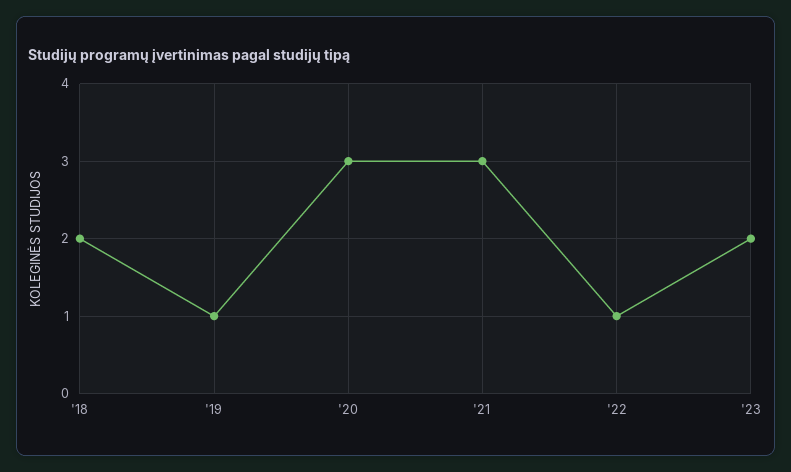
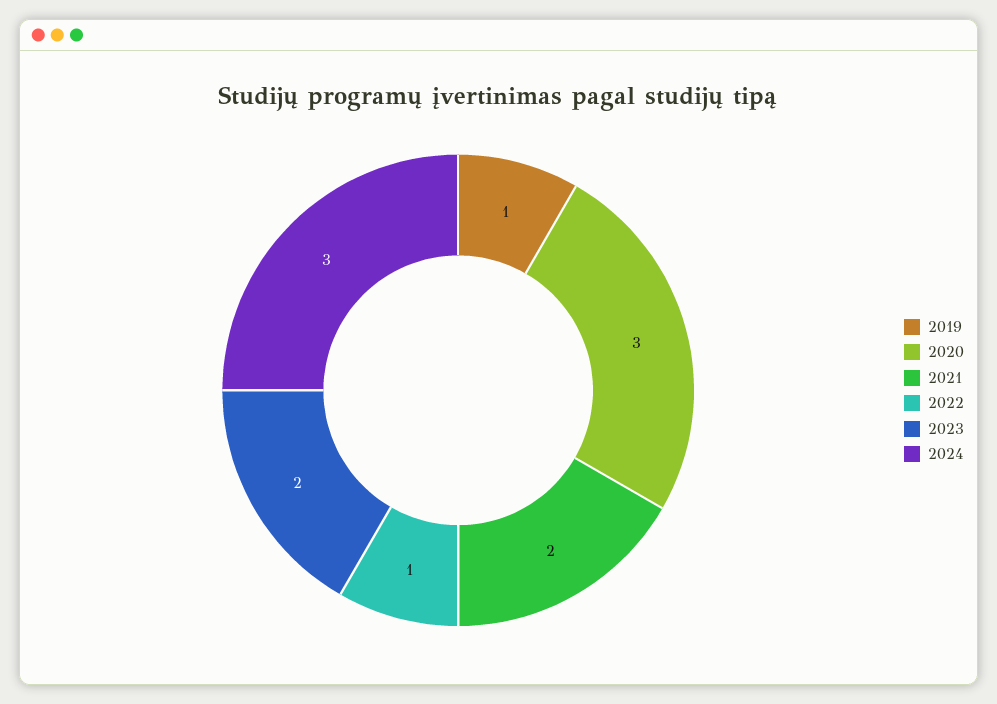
'18: 2 -> none
'21: 3 -> 2
2024: none -> 3

